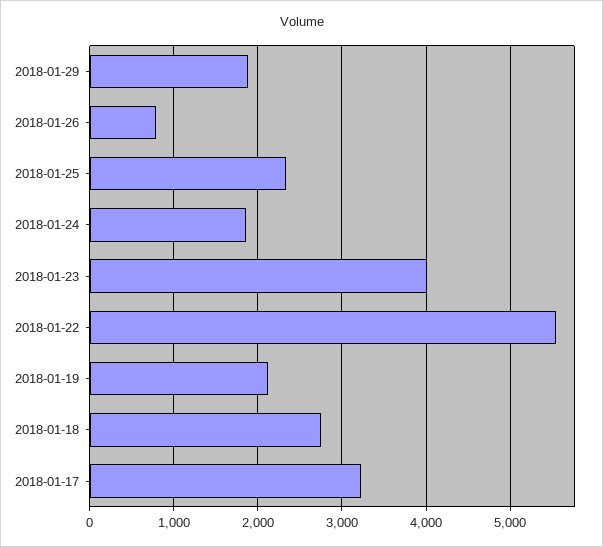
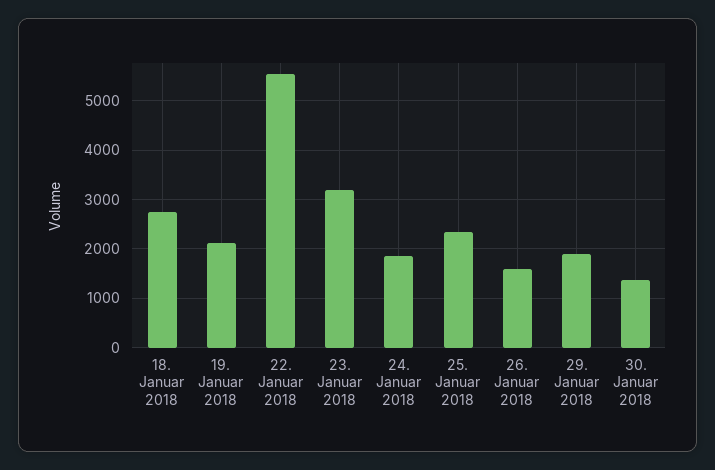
2018-01-26: 800 -> 1600
2018-01-23: 4000 -> 3200
2018-01-17: 3200 -> none
30. Januar 2018: none -> 1400

